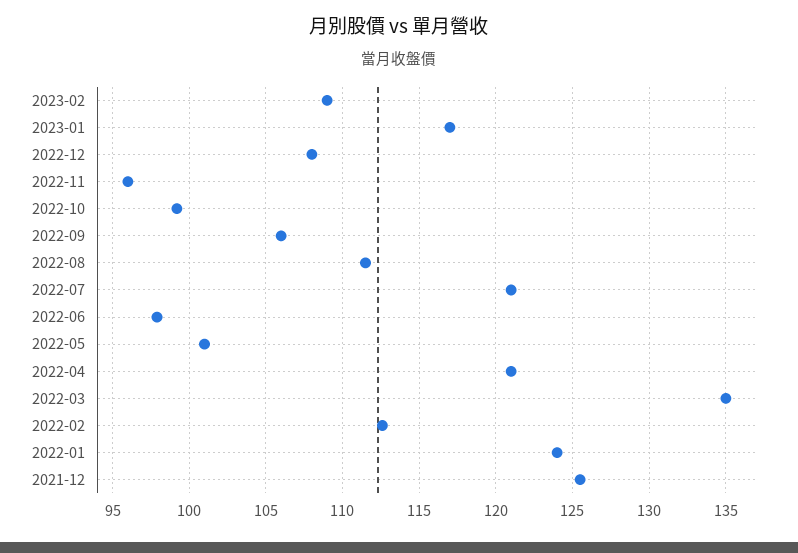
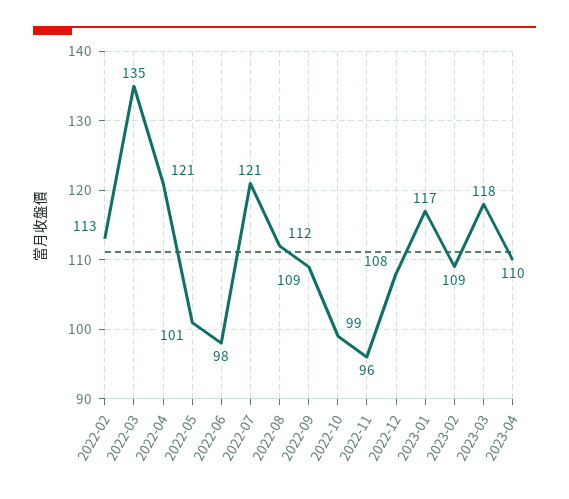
2022-09: 106 -> 109
2022-01: 124 -> none
2021-12: 125.5 -> none
2023-03: none -> 118
2023-04: none -> 110

